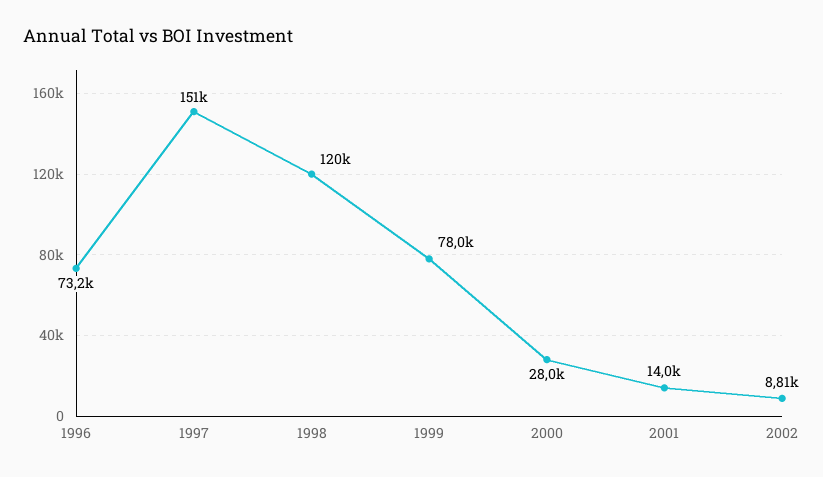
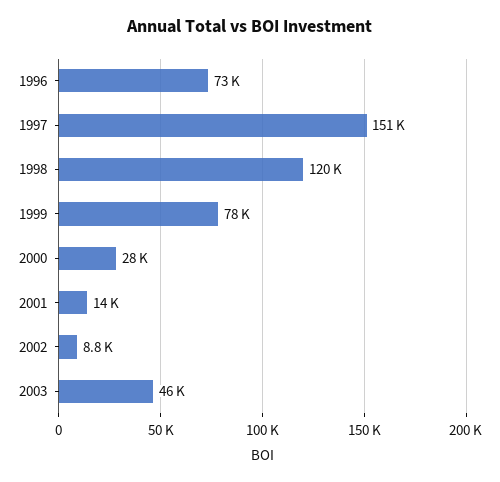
2003: none -> 46000

